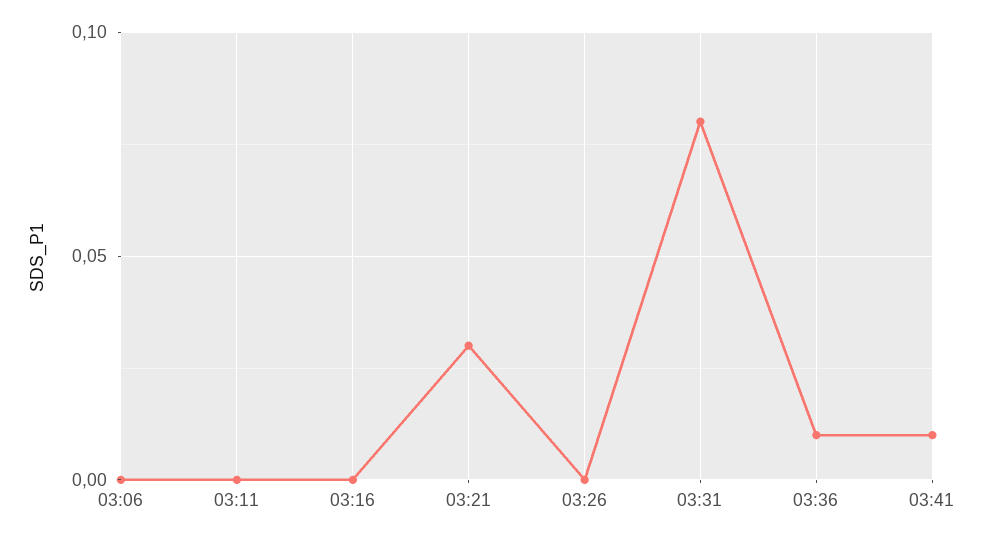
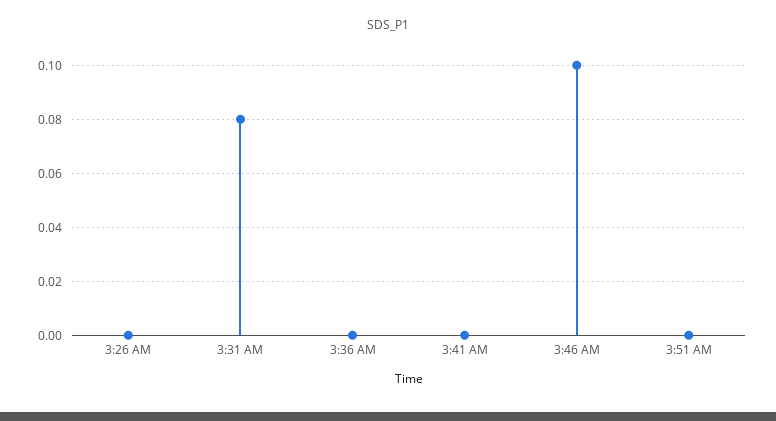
03:06: 0 -> none
03:11: 0 -> none
03:16: 0 -> none
03:21: 0.03 -> none
03:36: 0.01 -> 0
03:41: 0.01 -> 0
3:46 AM: none -> 0.1
3:51 AM: none -> 0

